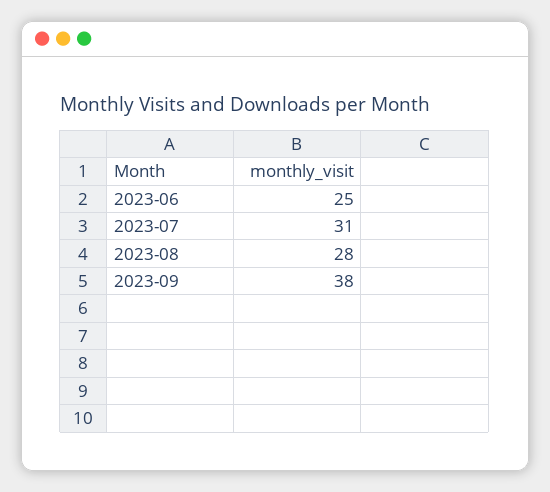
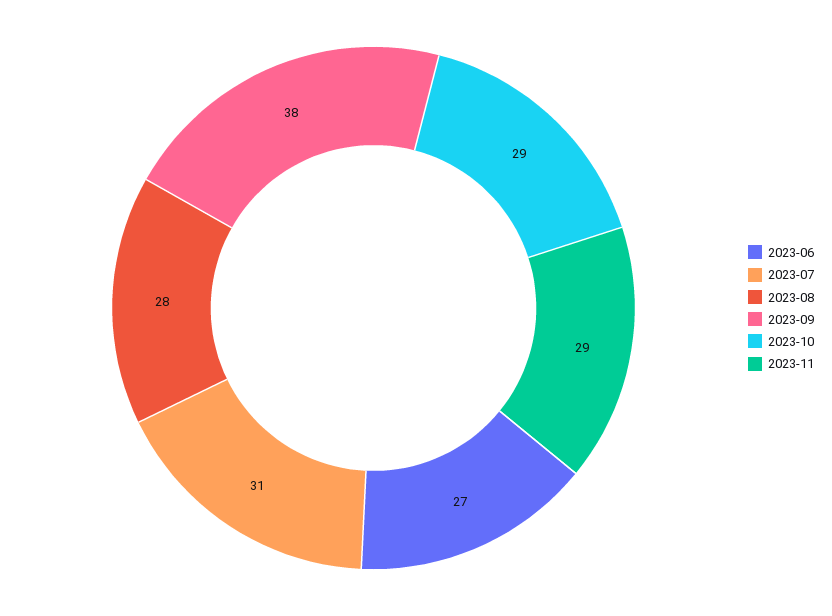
2023-06: 25 -> 27
2023-10: none -> 29
2023-11: none -> 29

